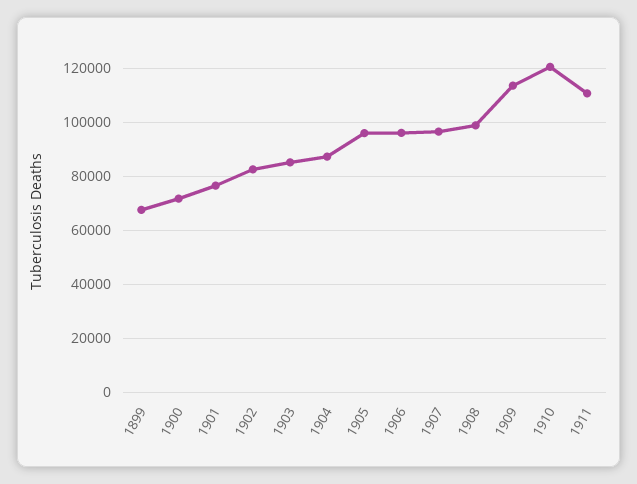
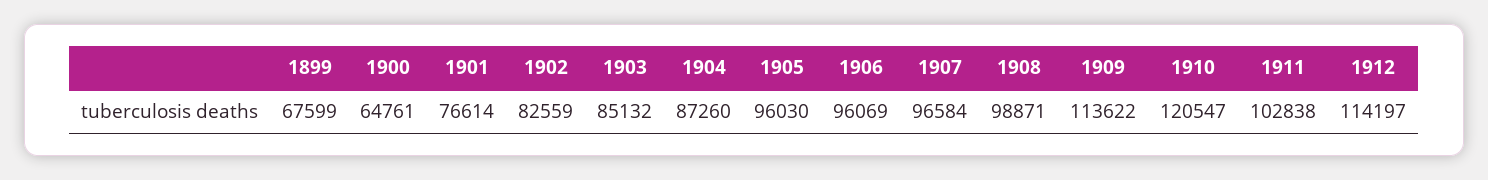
1900: 72500 -> 64761
1911: 110000 -> 102838
1912: none -> 114197

